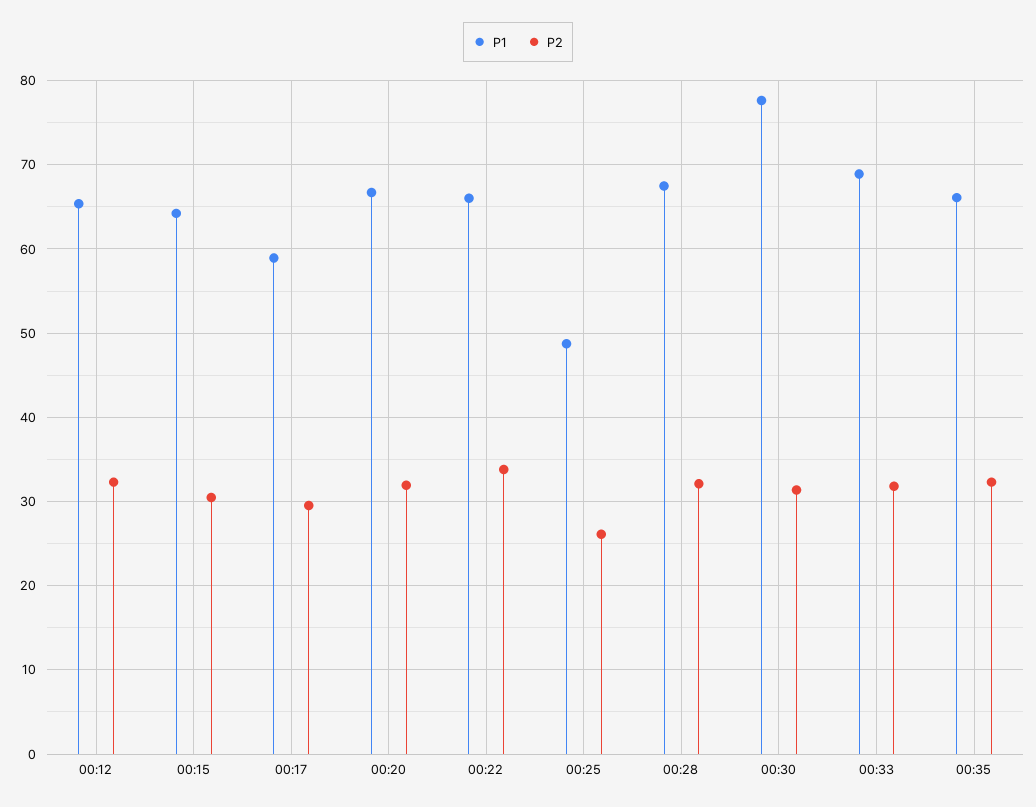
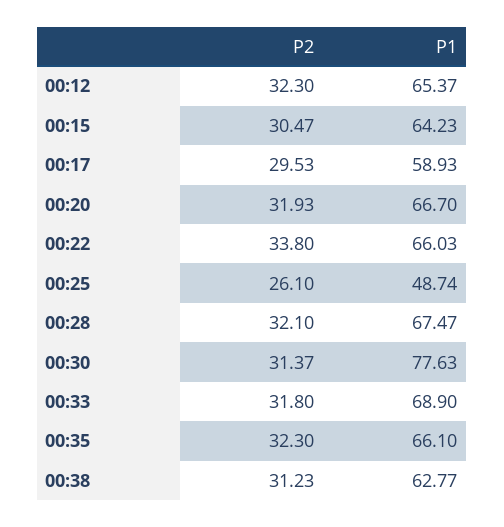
P2, 00:38: none -> 31.23
P1, 00:38: none -> 62.77

